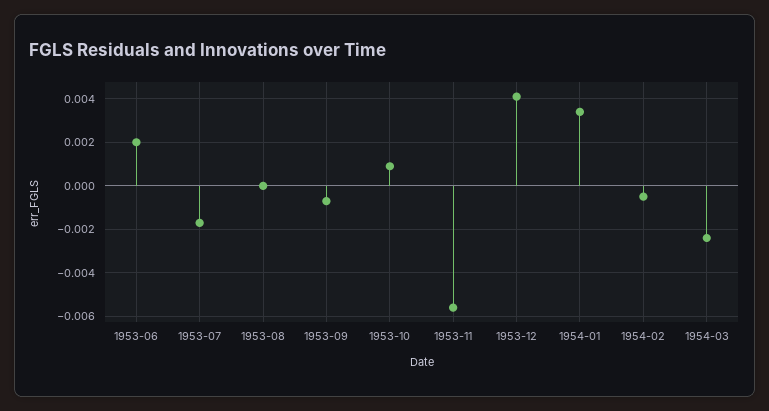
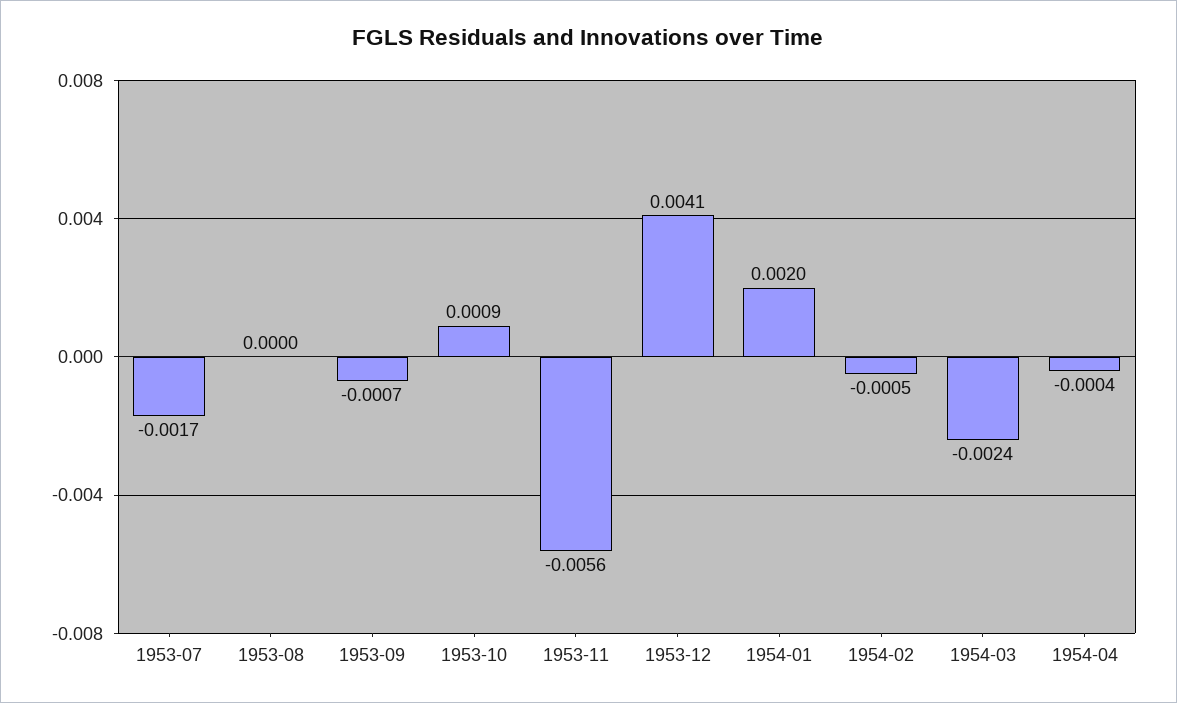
1953-06: 0.002 -> none
1954-01: 0.0035 -> 0.002
1954-04: none -> -0.0004

